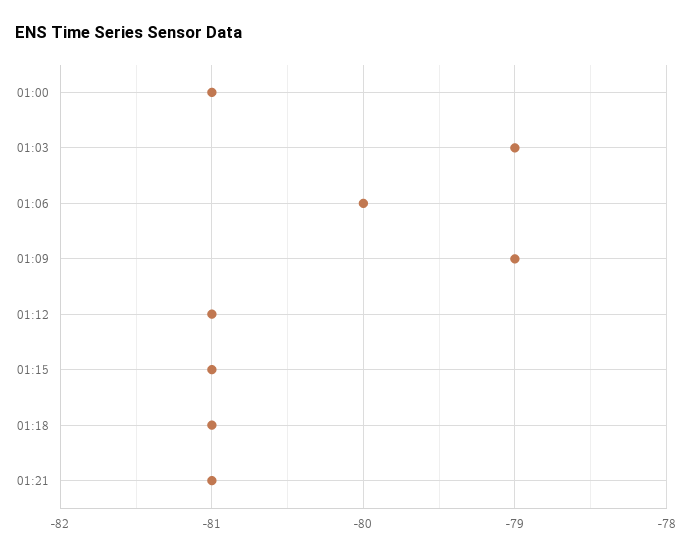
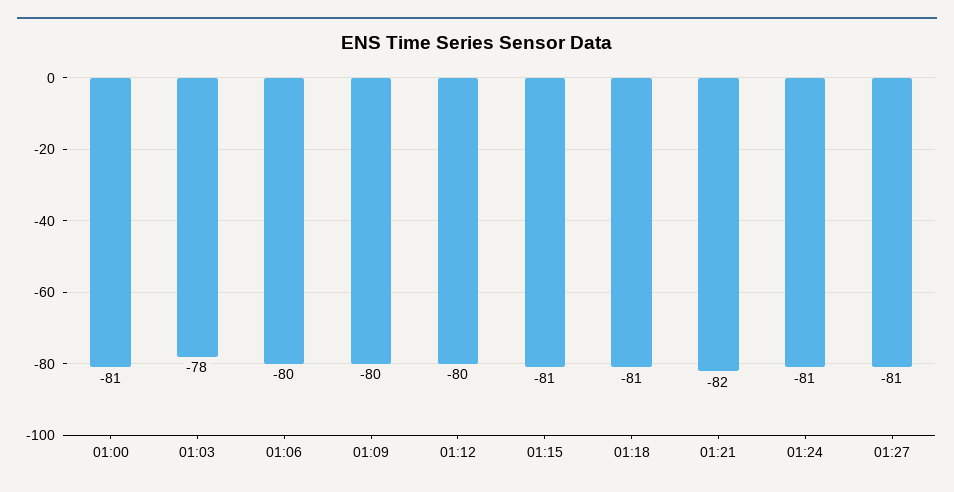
01:03: -79 -> -78
01:09: -79 -> -80
01:12: -81 -> -80
01:21: -81 -> -82
01:24: none -> -81
01:27: none -> -81

